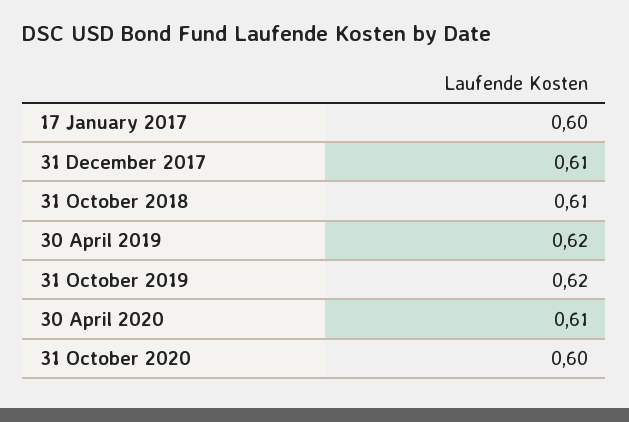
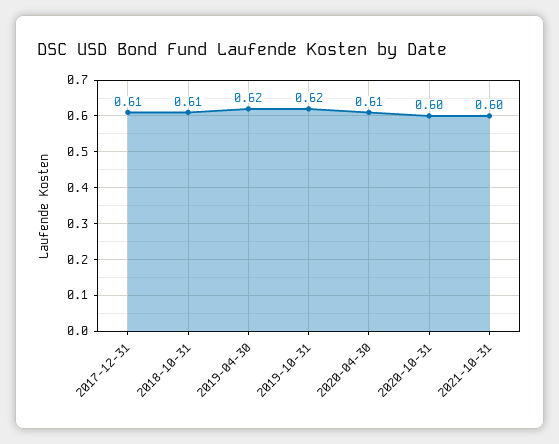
17 January 2017: 0.6 -> none
2021-10-31: none -> 0.6

